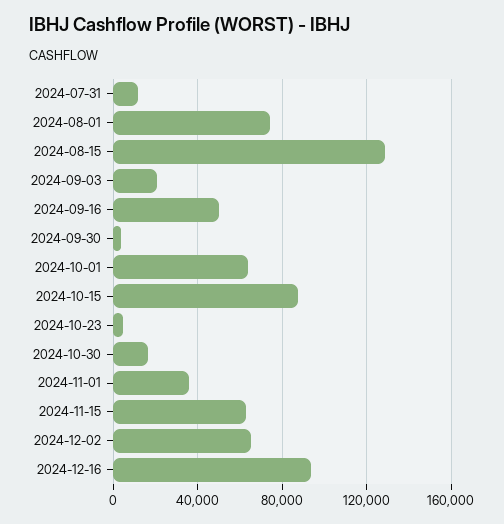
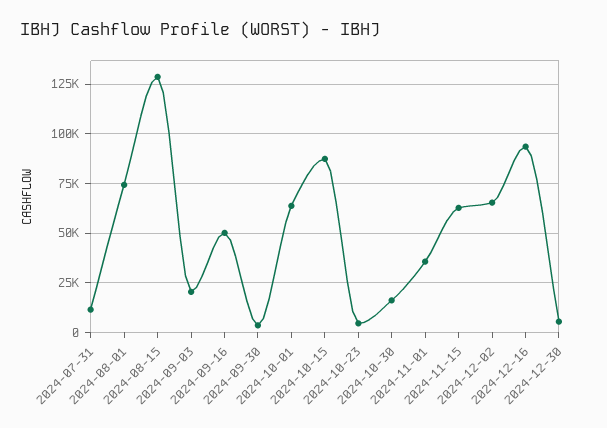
2024-12-30: none -> 5000

